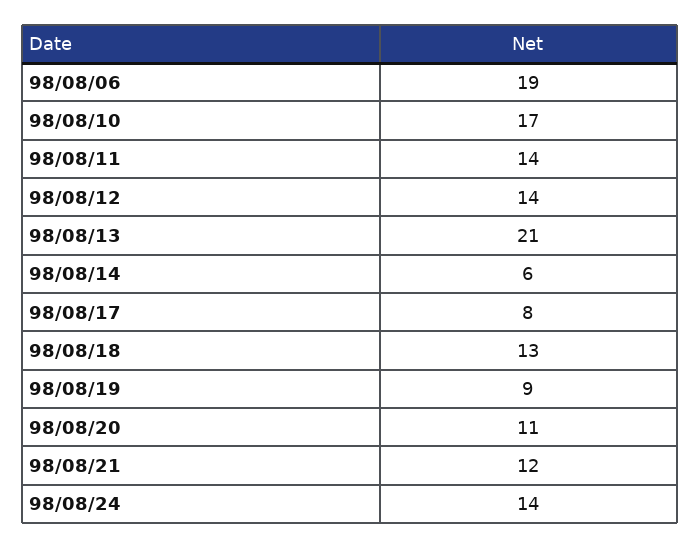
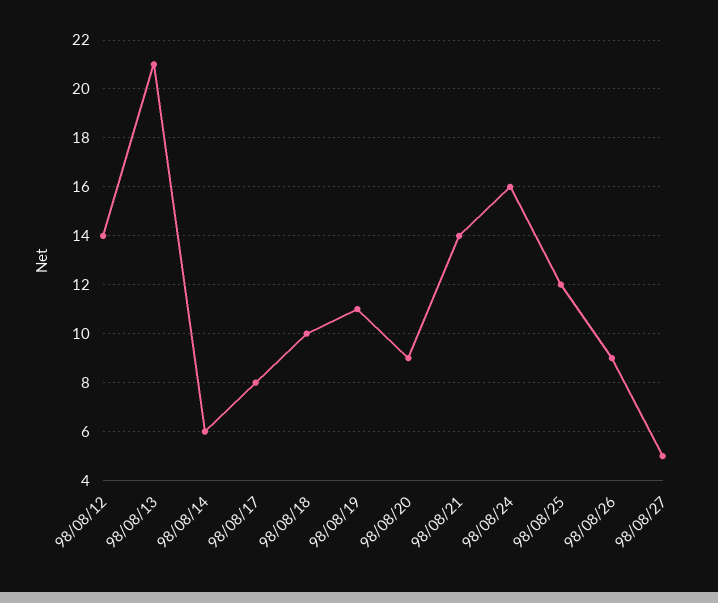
98/08/06: 19 -> none
98/08/10: 17 -> none
98/08/11: 14 -> none
98/08/18: 13 -> 10
98/08/19: 9 -> 11
98/08/20: 11 -> 9
98/08/21: 12 -> 14
98/08/24: 14 -> 16
98/08/25: none -> 12
98/08/26: none -> 9
98/08/27: none -> 5

